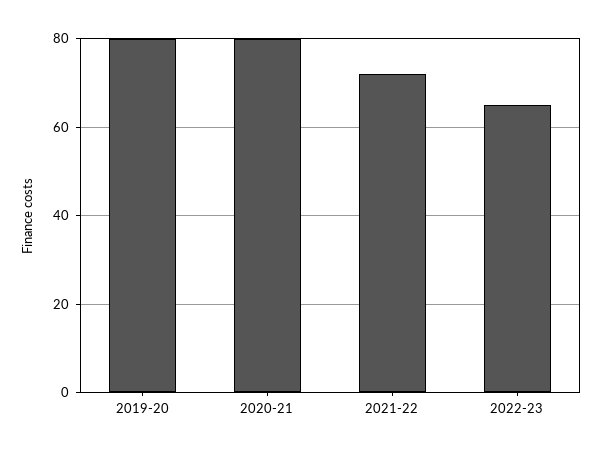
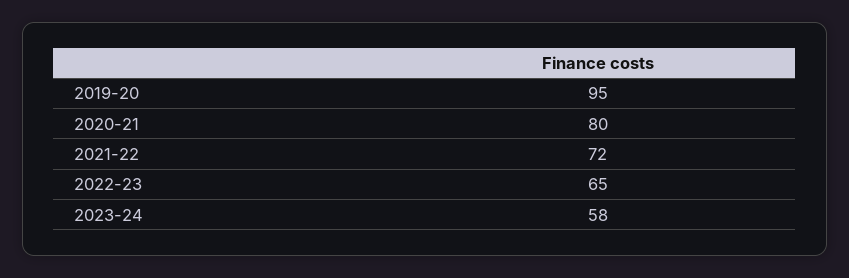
2019-20: 80 -> 95
2023-24: none -> 58

